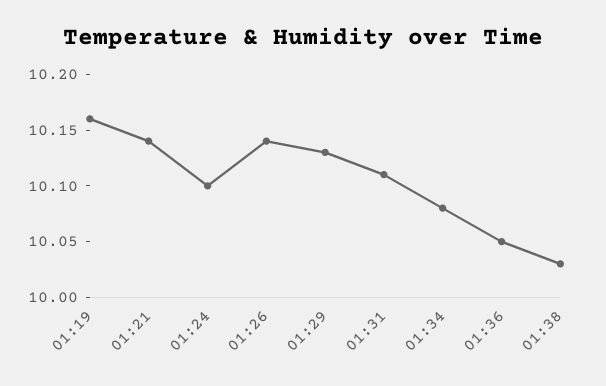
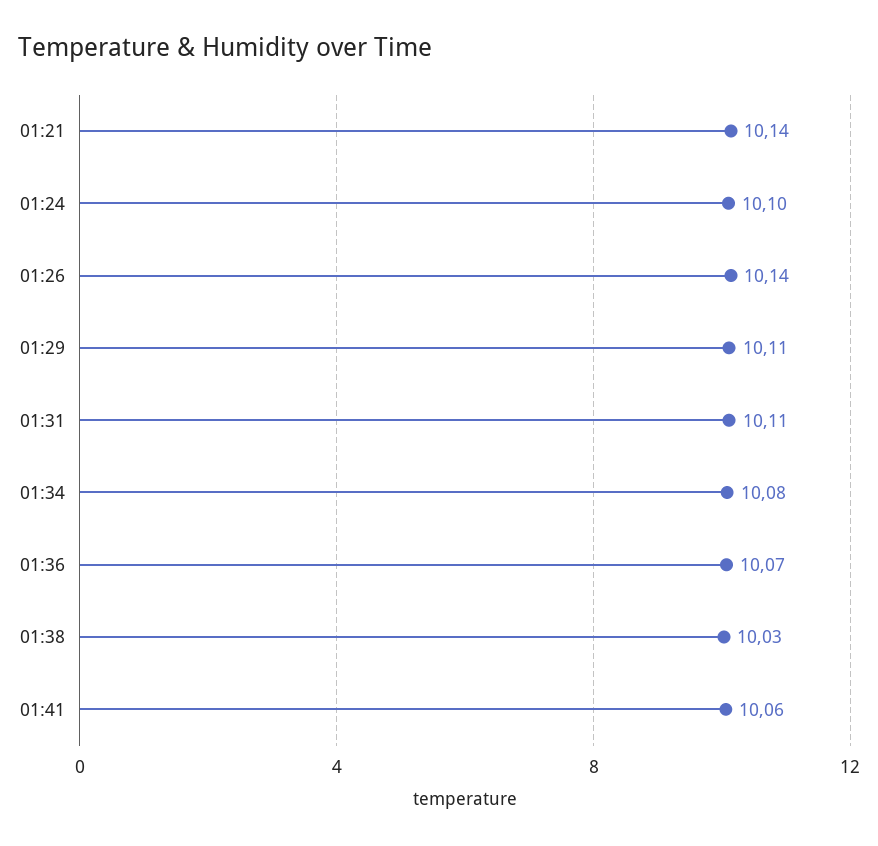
01:19: 10.16 -> none
01:29: 10.13 -> 10.11
01:36: 10.05 -> 10.07
01:41: none -> 10.06

